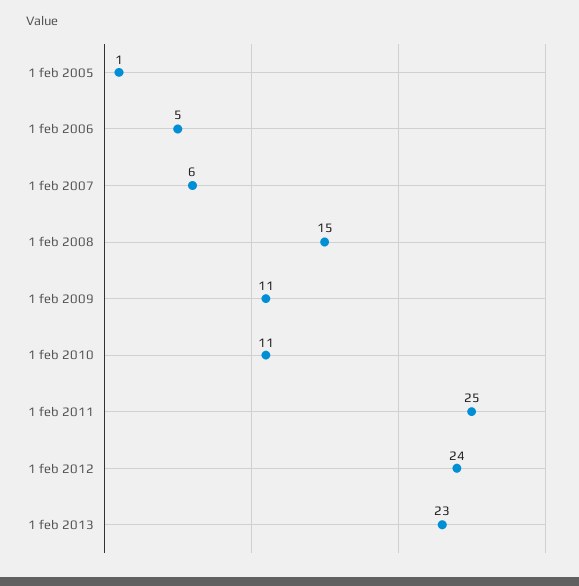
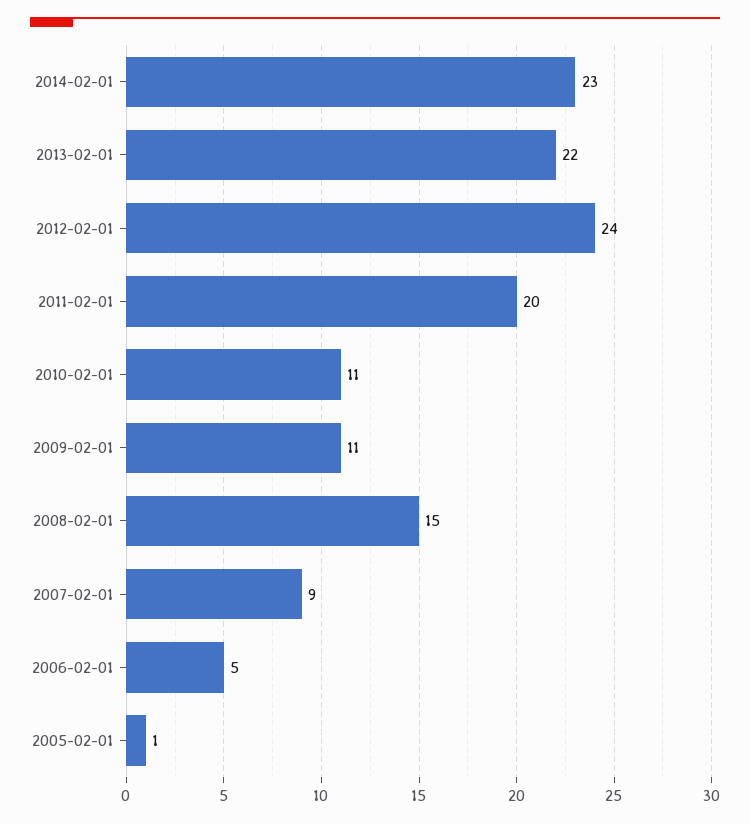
1 feb 2007: 6 -> 9
1 feb 2011: 25 -> 20
1 feb 2013: 23 -> 22
2014-02-01: none -> 23

